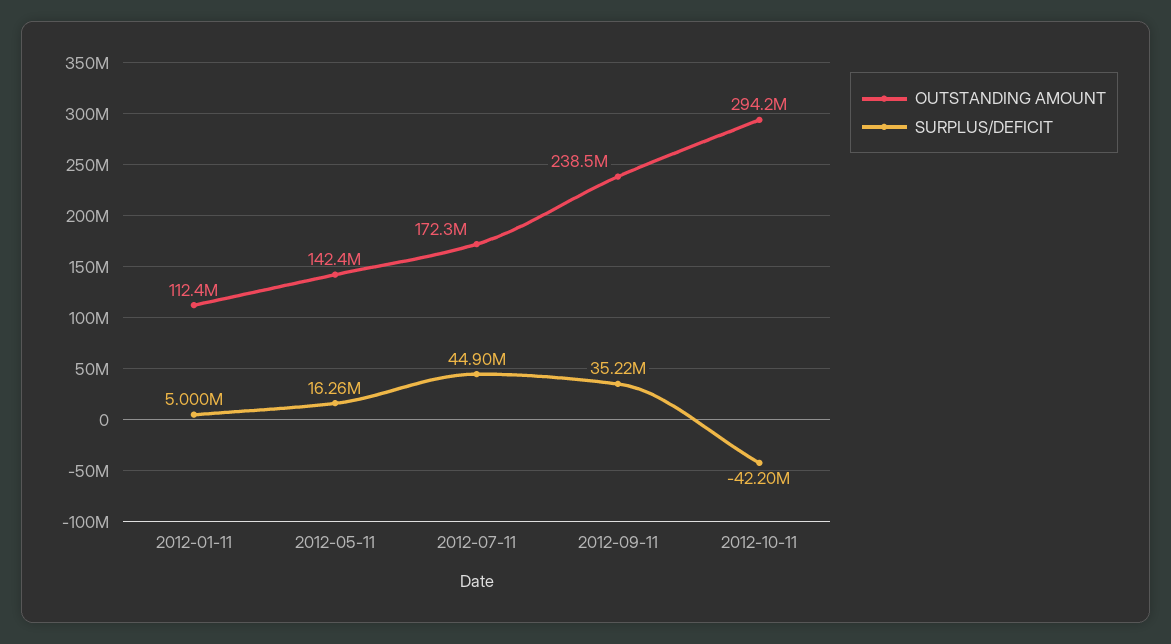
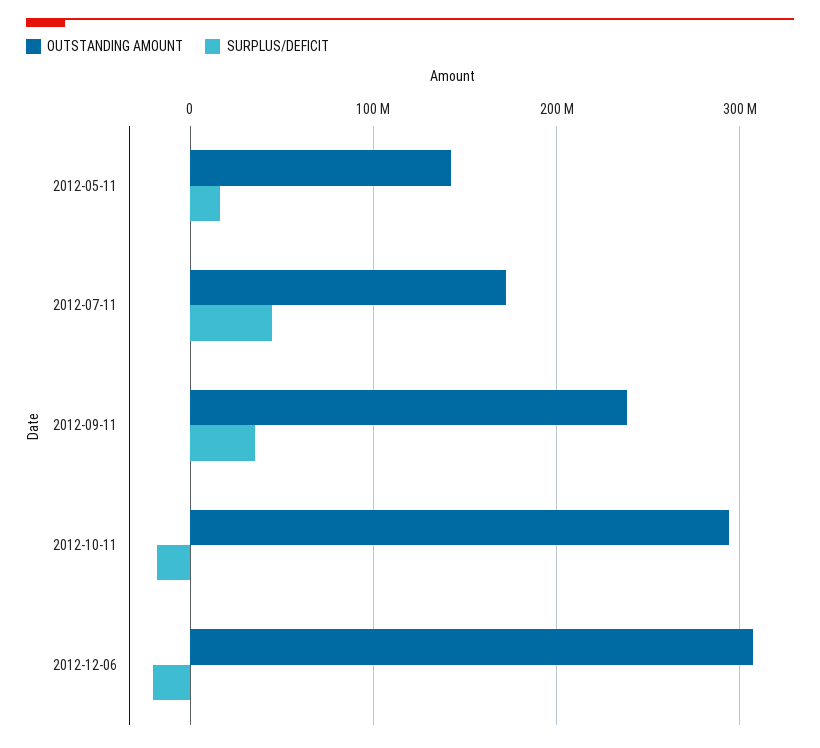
OUTSTANDING AMOUNT, 2012-01-11: 112400000 -> none
SURPLUS/DEFICIT, 2012-01-11: 5000000 -> none
SURPLUS/DEFICIT, 2012-10-11: -42200000 -> -20000000
OUTSTANDING AMOUNT, 2012-12-06: none -> 310000000
SURPLUS/DEFICIT, 2012-12-06: none -> -20000000

